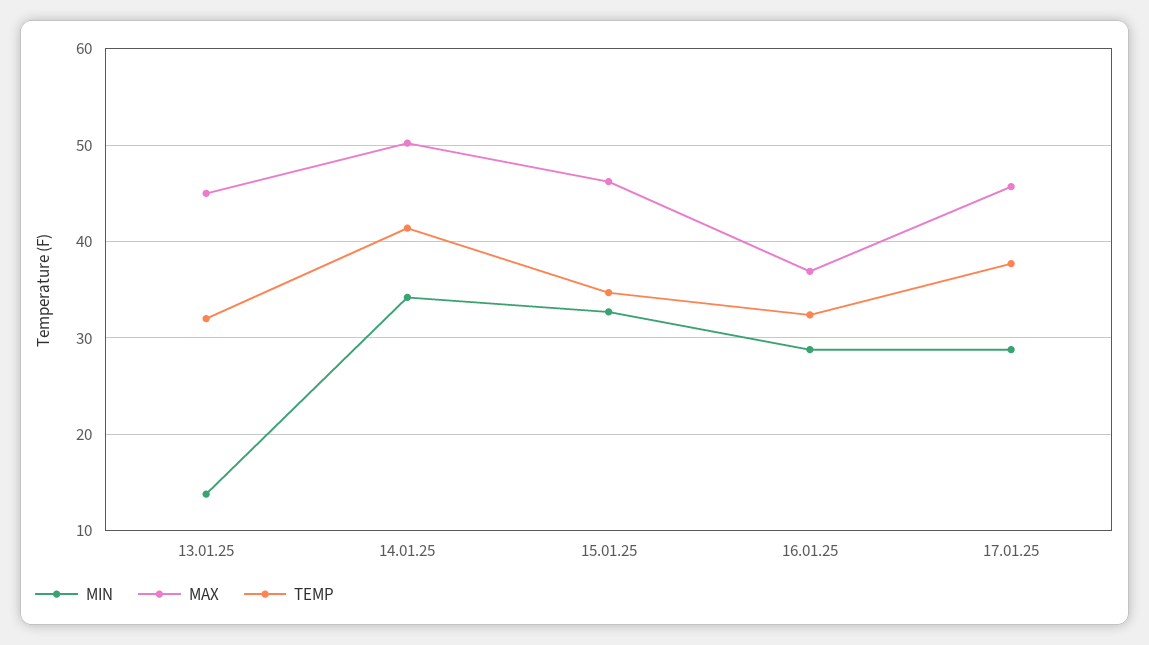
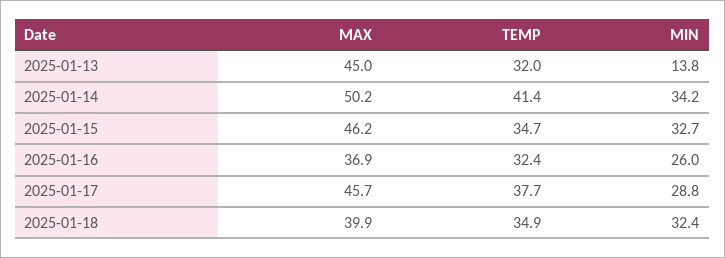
MIN, 16.01.25: 29 -> 26
MAX, 2025-01-18: none -> 39.9
TEMP, 2025-01-18: none -> 34.9
MIN, 2025-01-18: none -> 32.4

